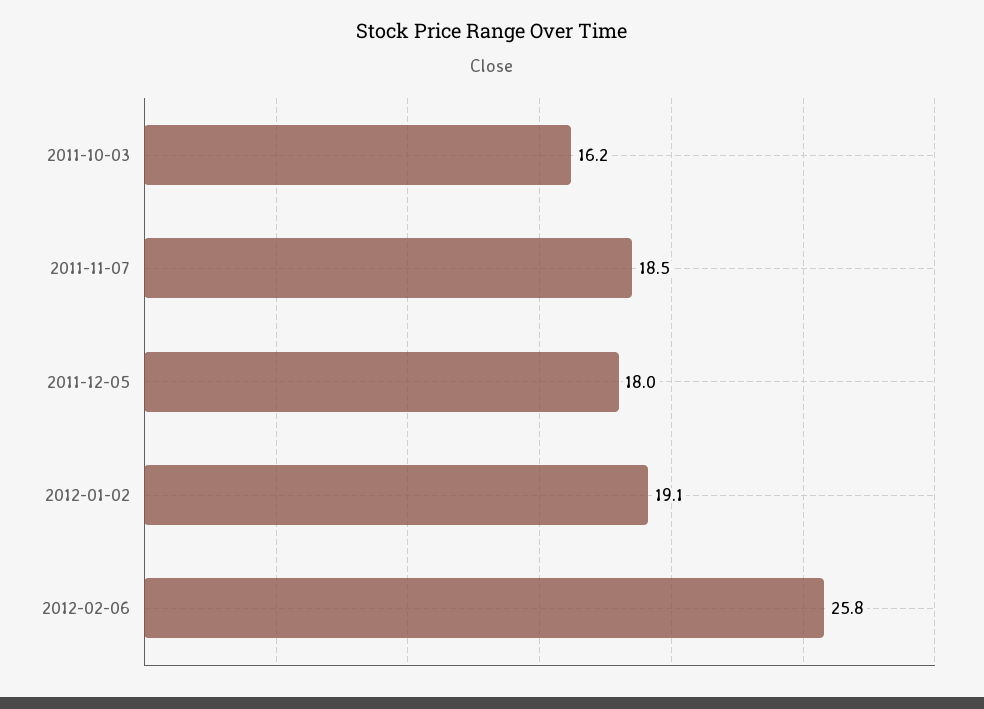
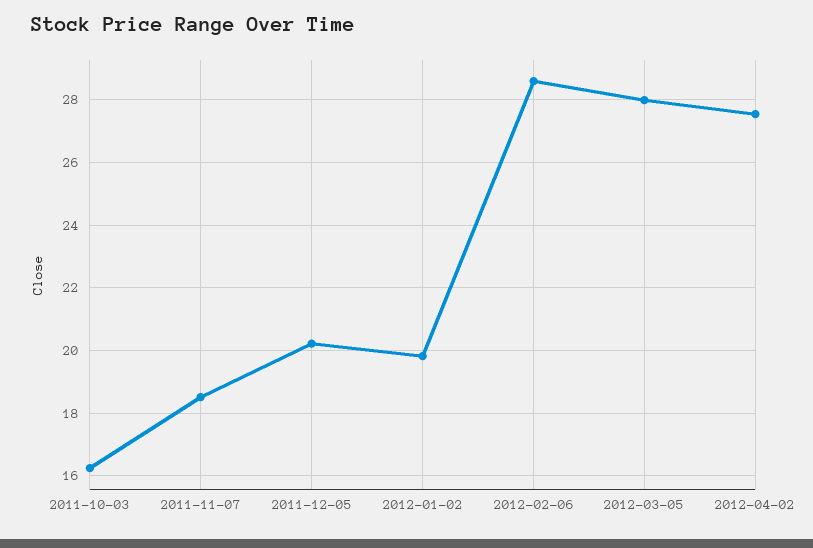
2011-12-05: 18 -> 20.2
2012-01-02: 19.1 -> 19.8
2012-02-06: 25.8 -> 28.6
2012-03-05: none -> 28
2012-04-02: none -> 27.6

